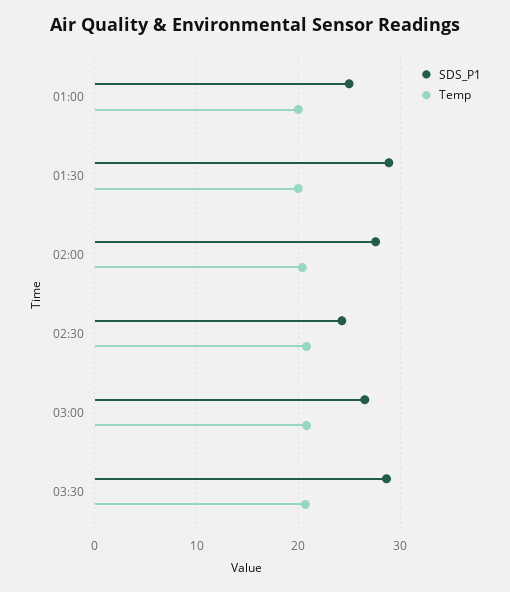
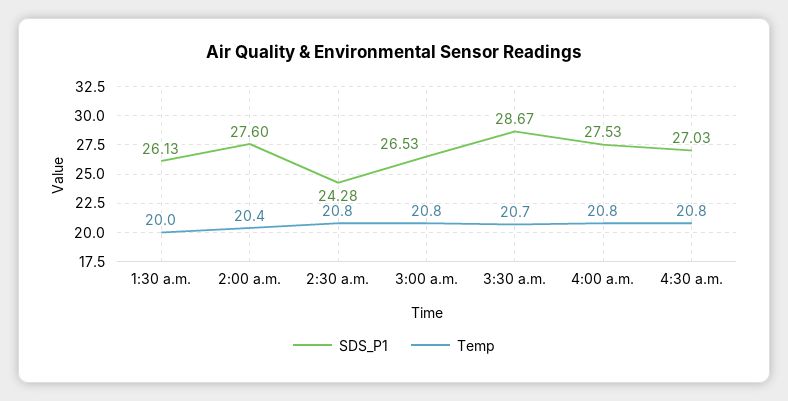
SDS_P1, 01:00: 25 -> none
Temp, 01:00: 20 -> none
SDS_P1, 01:30: 29 -> 26.13
SDS_P1, 4:00 a.m.: none -> 27.53
Temp, 4:00 a.m.: none -> 20.8
SDS_P1, 4:30 a.m.: none -> 27.03
Temp, 4:30 a.m.: none -> 20.8

